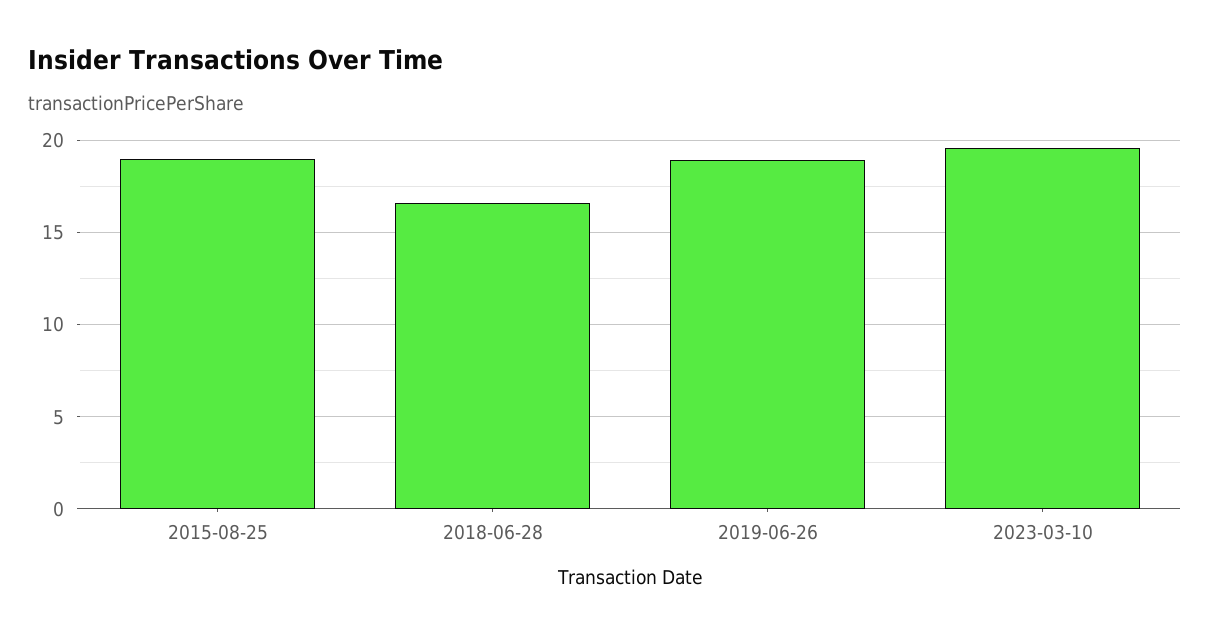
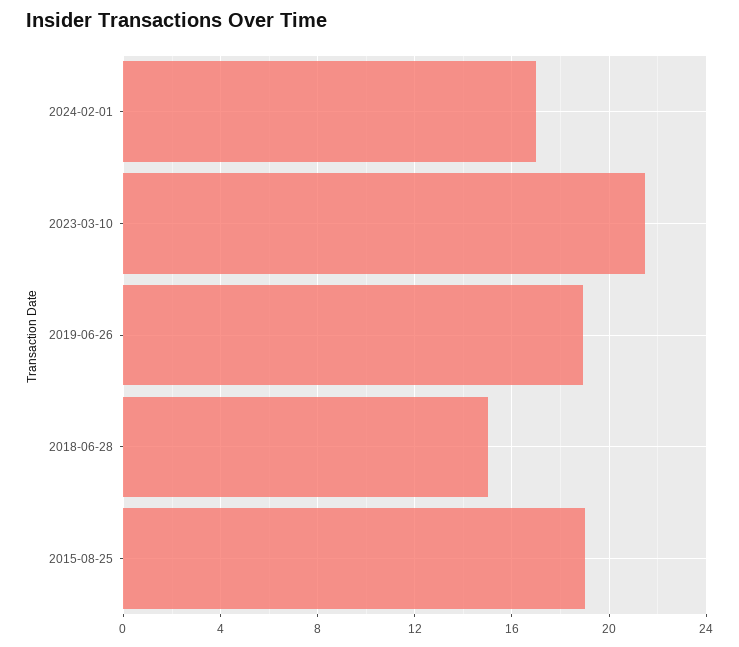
2018-06-28: 16.5 -> 15
2023-03-10: 19.5 -> 21.5
2024-02-01: none -> 17

